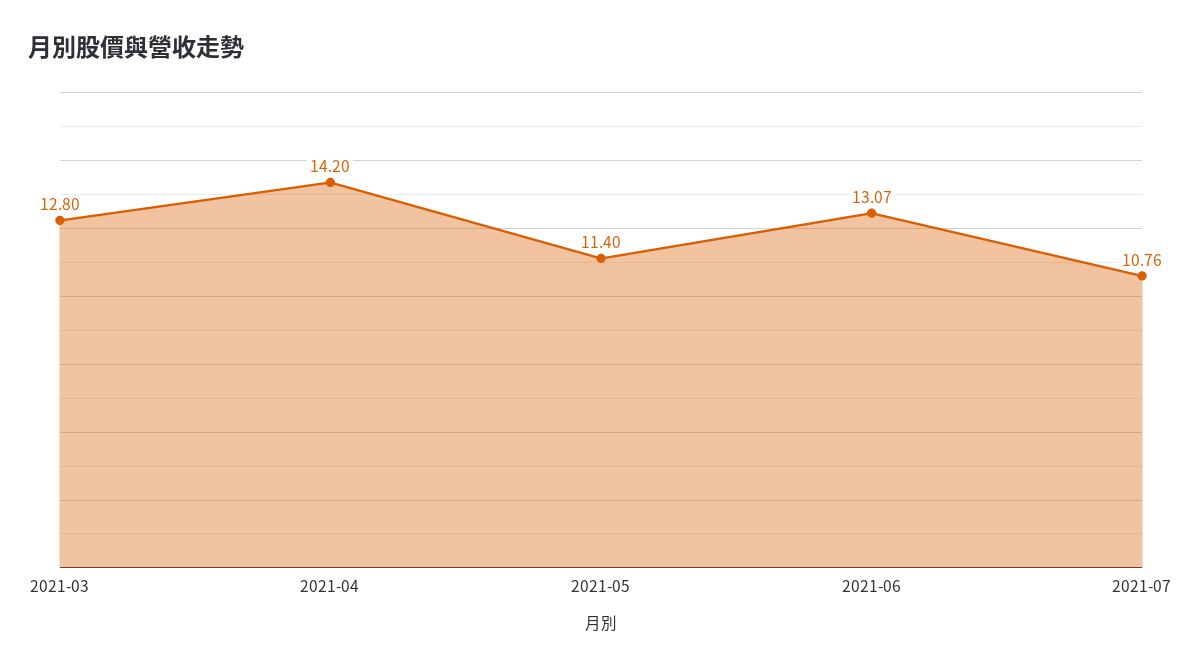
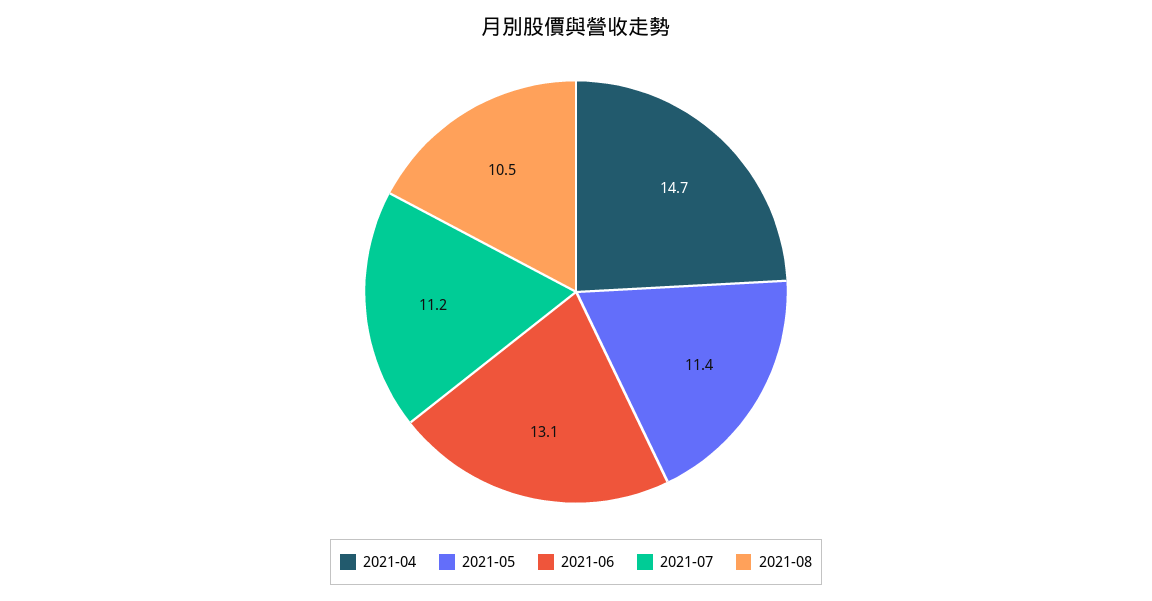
2021-03: 12.8 -> none
2021-04: 14.2 -> 14.7
2021-07: 10.76 -> 11.2
2021-08: none -> 10.5

